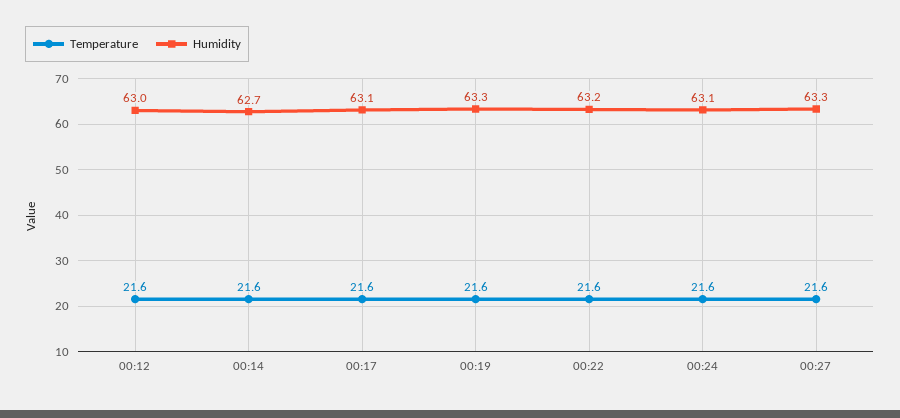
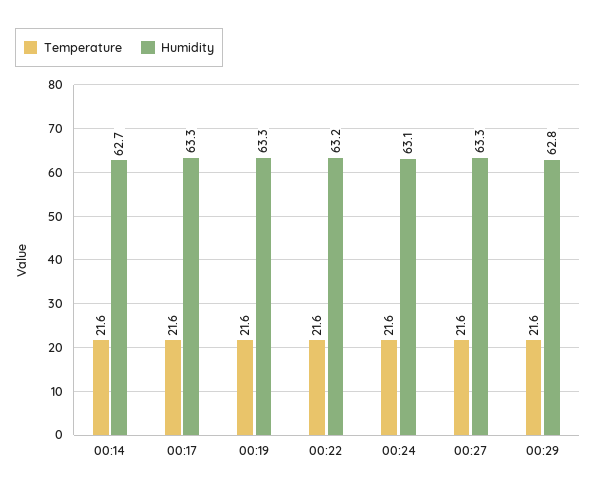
Temperature, 00:12: 21.6 -> none
Humidity, 00:12: 63 -> none
Humidity, 00:17: 63.1 -> 63.3
Temperature, 00:29: none -> 21.6
Humidity, 00:29: none -> 62.8

